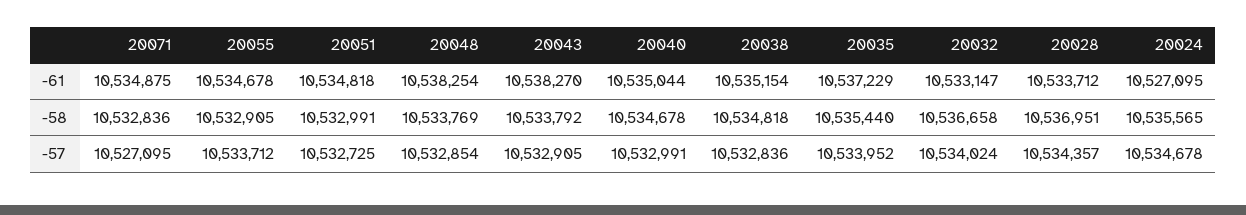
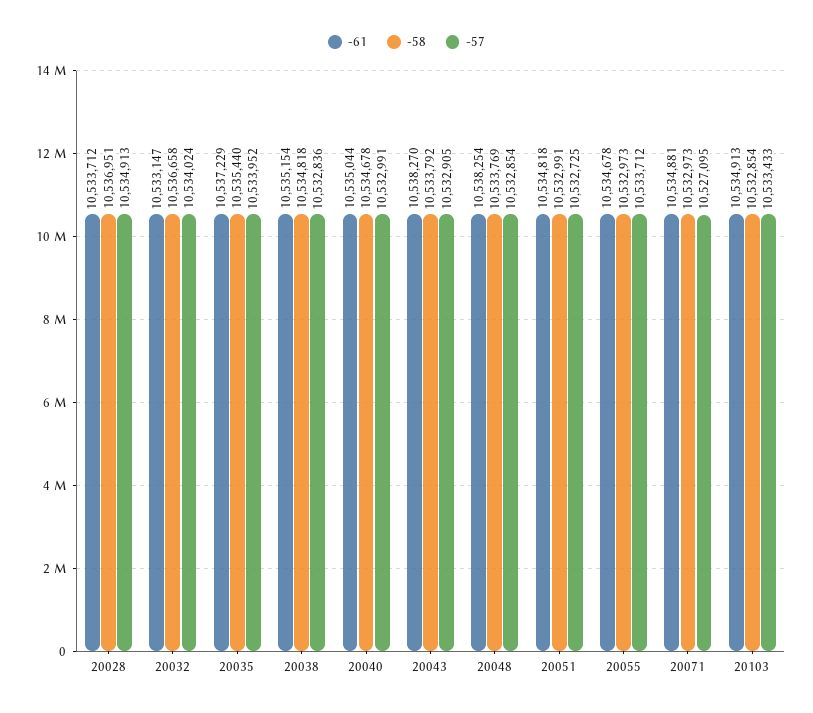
-61, 20071: 10534875 -> 10534881
-61, 20024: 10527095 -> none
-58, 20071: 10532836 -> 10532973
-58, 20055: 10532905 -> 10532973
-58, 20024: 10535565 -> none
-57, 20028: 10534357 -> 10534913
-57, 20024: 10534678 -> none
-61, 20103: none -> 10534913
-58, 20103: none -> 10532854
-57, 20103: none -> 10533433

